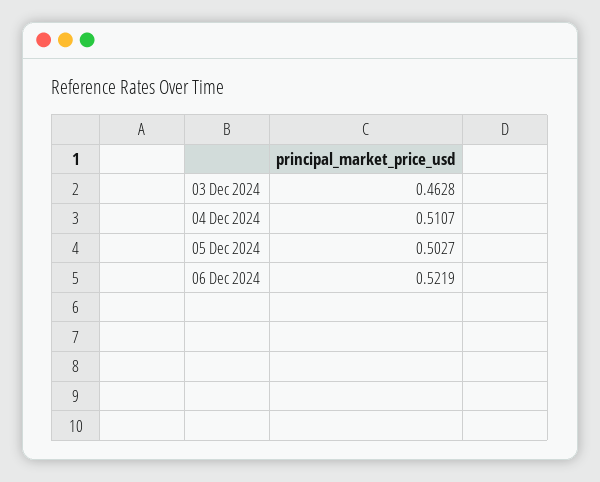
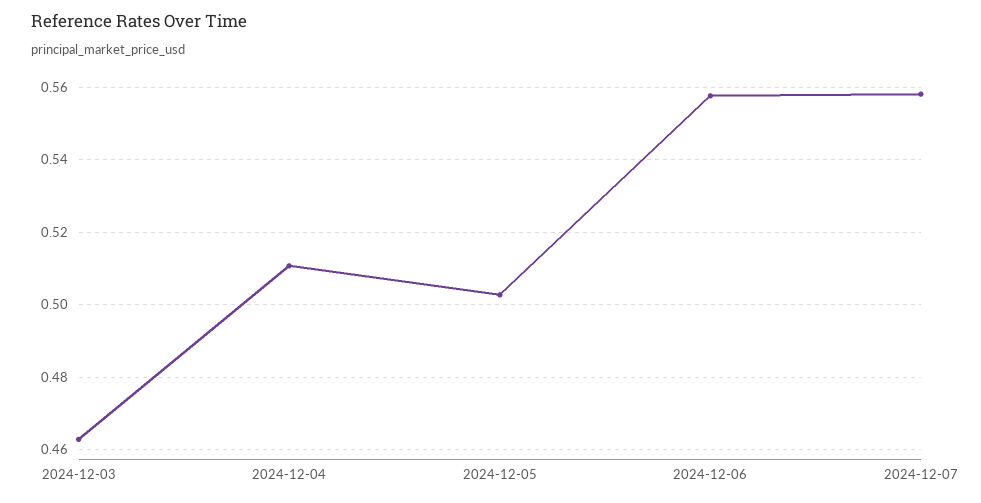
06 Dec 2024: 0.5219 -> 0.558
2024-12-07: none -> 0.558

